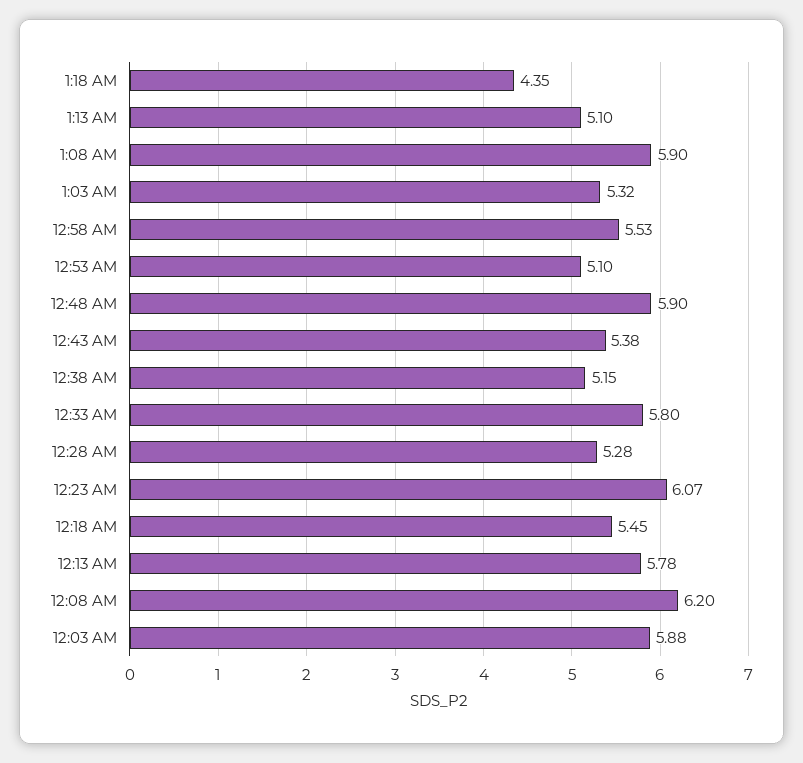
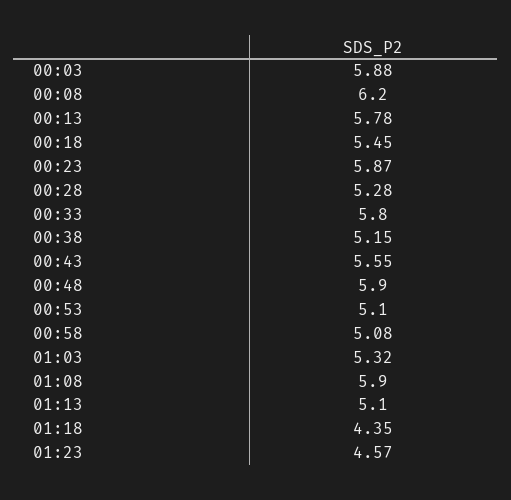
12:58 AM: 5.53 -> 5.08
12:43 AM: 5.38 -> 5.55
12:23 AM: 6.07 -> 5.87
01:23: none -> 4.57

